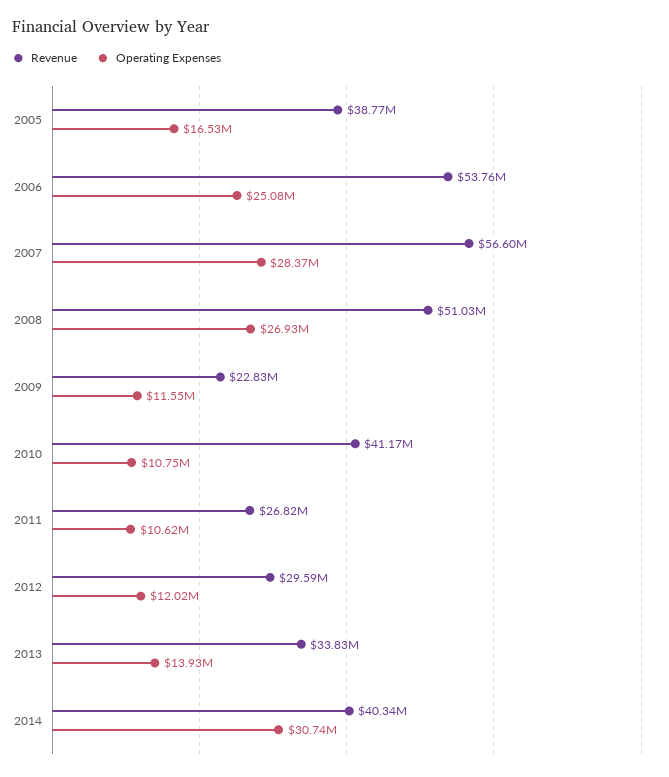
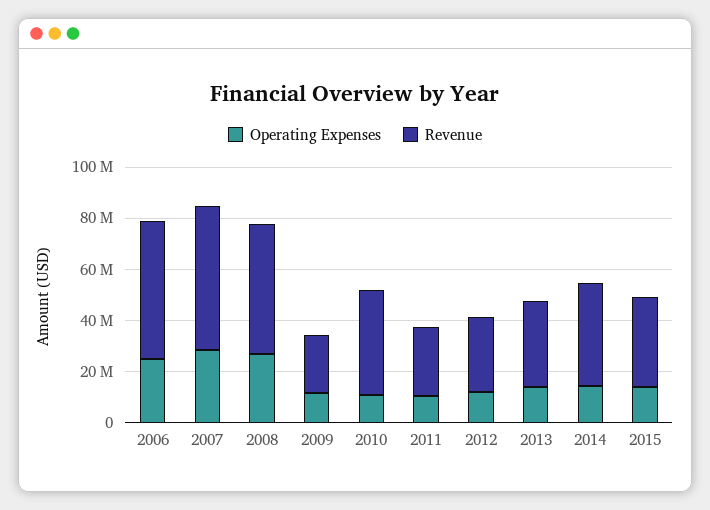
Revenue, 2005: 38770000 -> none
Operating Expenses, 2005: 16530000 -> none
Operating Expenses, 2014: 30740000 -> 15000000
Operating Expenses, 2015: none -> 15000000
Revenue, 2015: none -> 35000000

